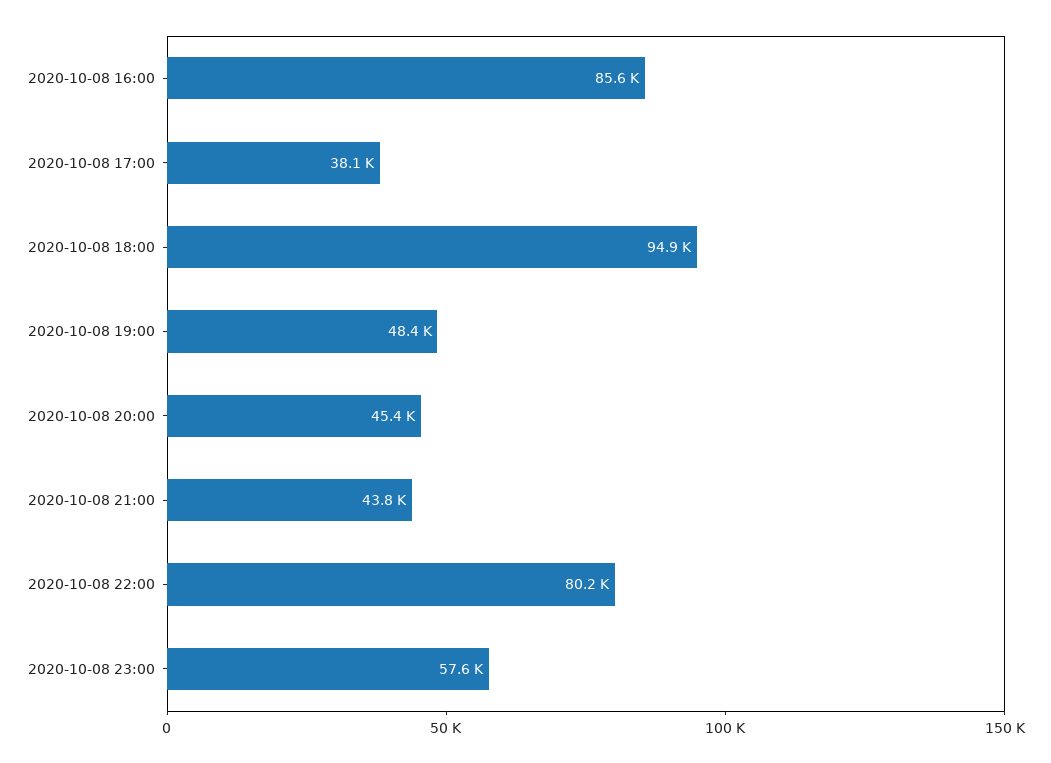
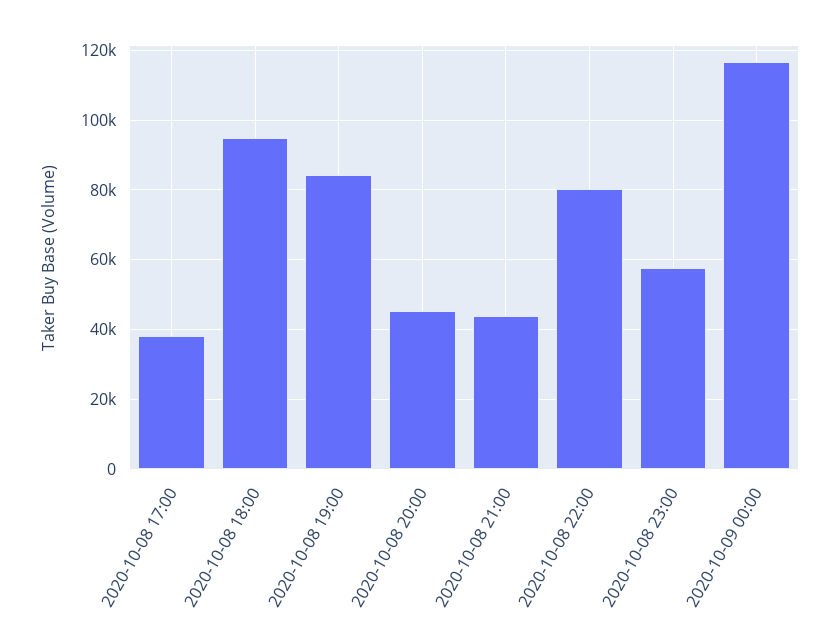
2020-10-08 16:00: 85600 -> none
2020-10-08 19:00: 48400 -> 84000
2020-10-09 00:00: none -> 116000

